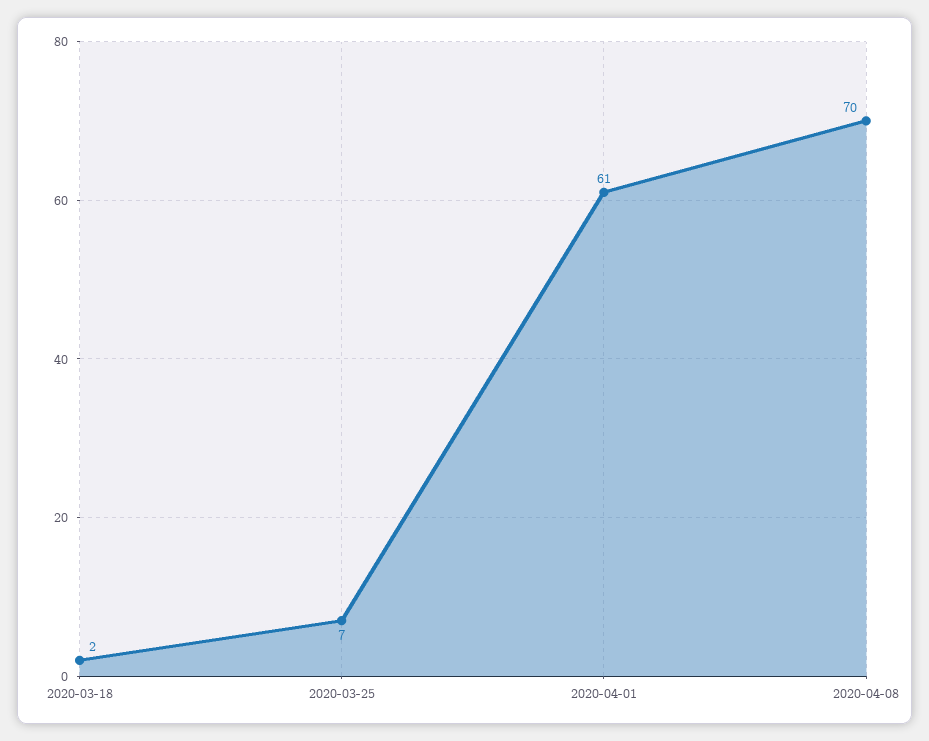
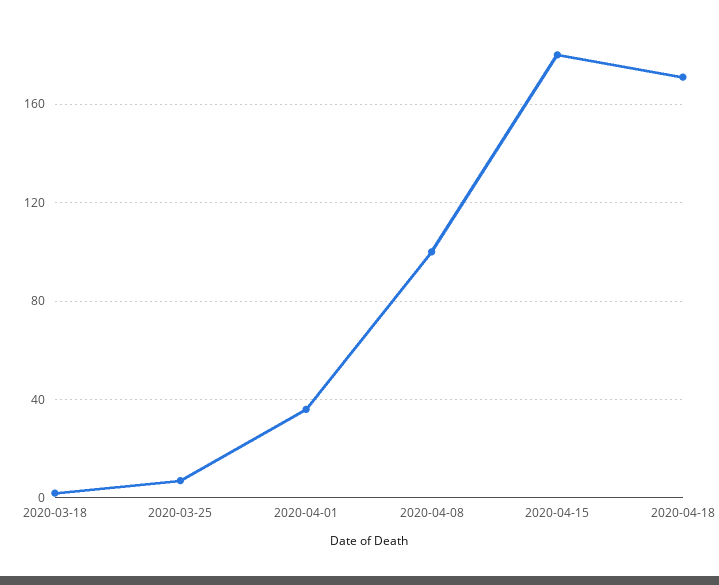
2020-04-01: 61 -> 35
2020-04-08: 70 -> 100
2020-04-15: none -> 180
2020-04-18: none -> 170

